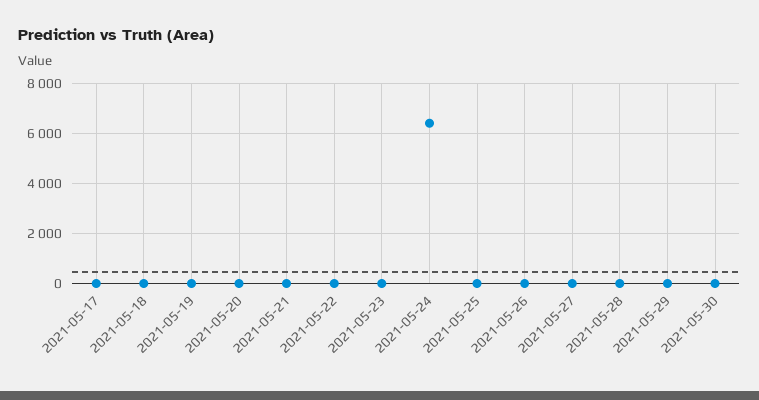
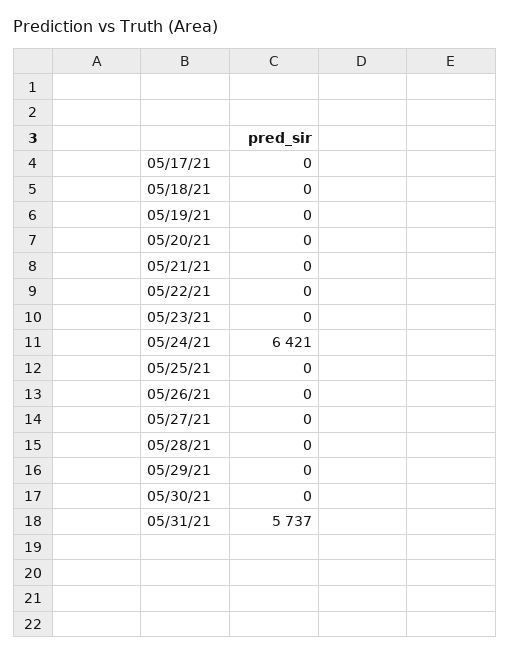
05/31/21: none -> 5737

